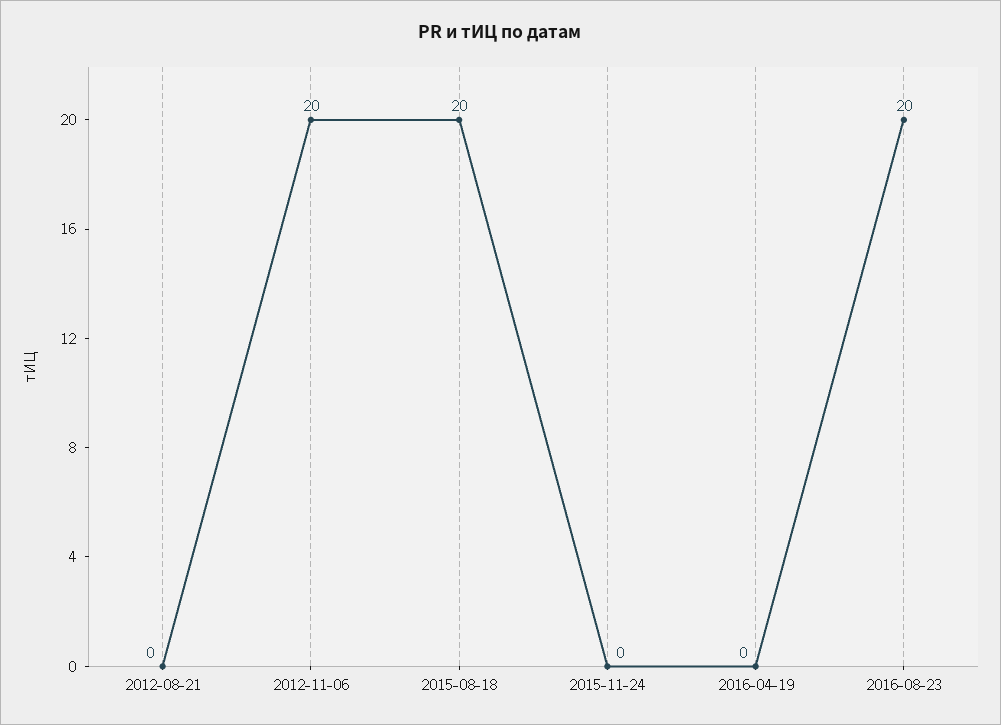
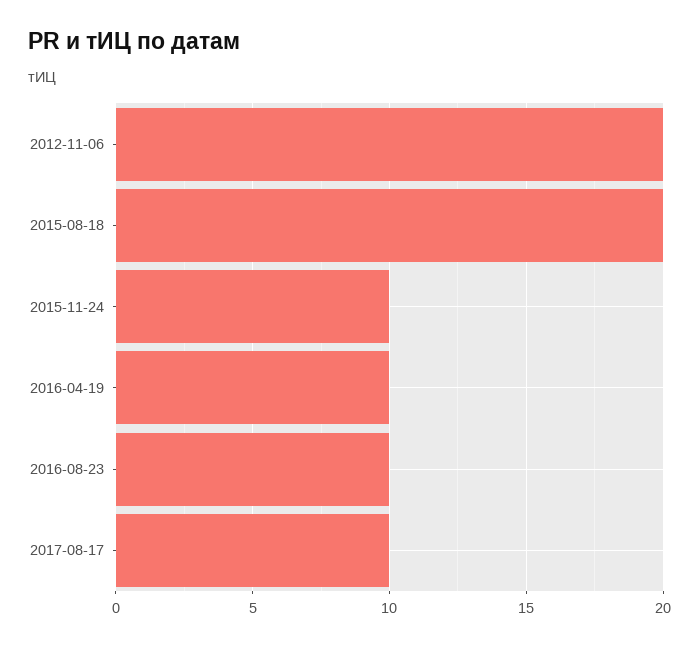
2012-08-21: 0 -> none
2015-11-24: 0 -> 10
2016-04-19: 0 -> 10
2016-08-23: 20 -> 10
2017-08-17: none -> 10

